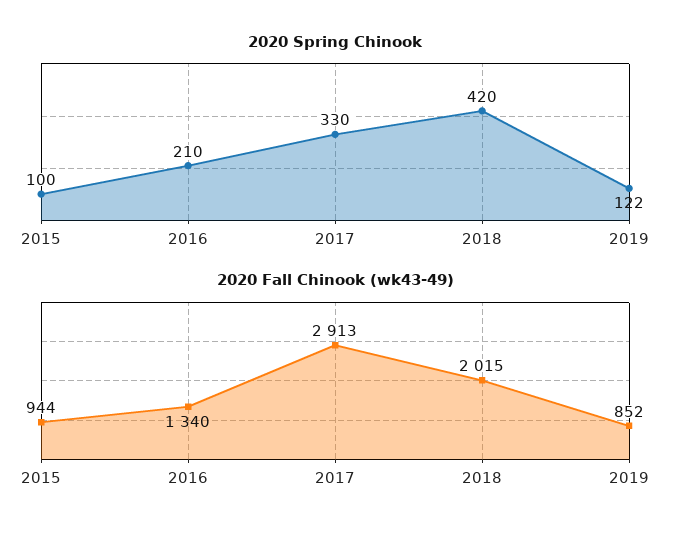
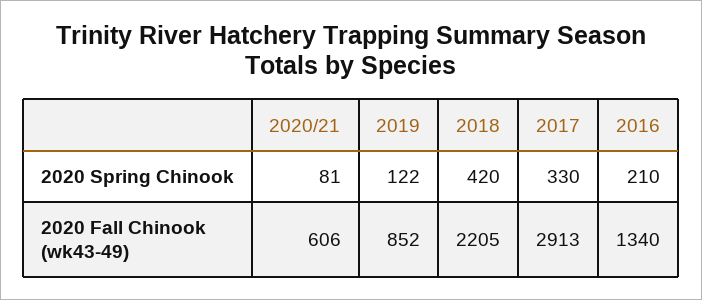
2020 Spring Chinook, 2015: 100 -> none
2020 Fall Chinook (wk43-49), 2015: 944 -> none
2020 Fall Chinook (wk43-49), 2018: 2015 -> 2205
2020 Spring Chinook, 2020/21: none -> 81
2020 Fall Chinook (wk43-49), 2020/21: none -> 606

